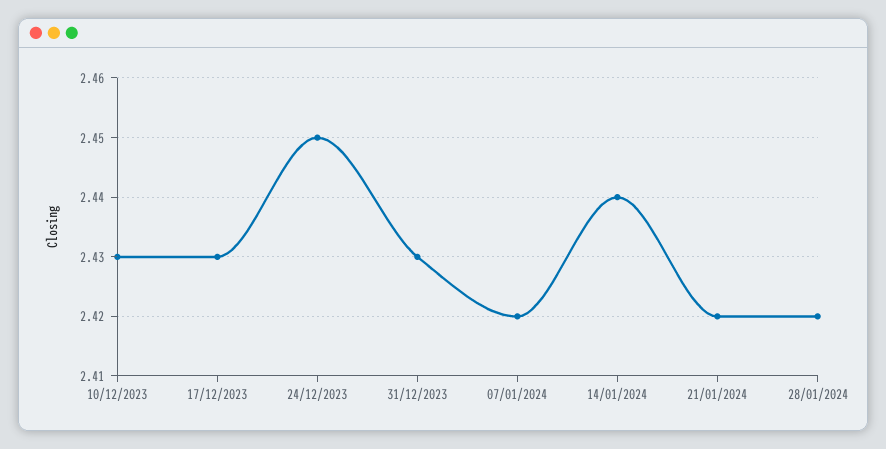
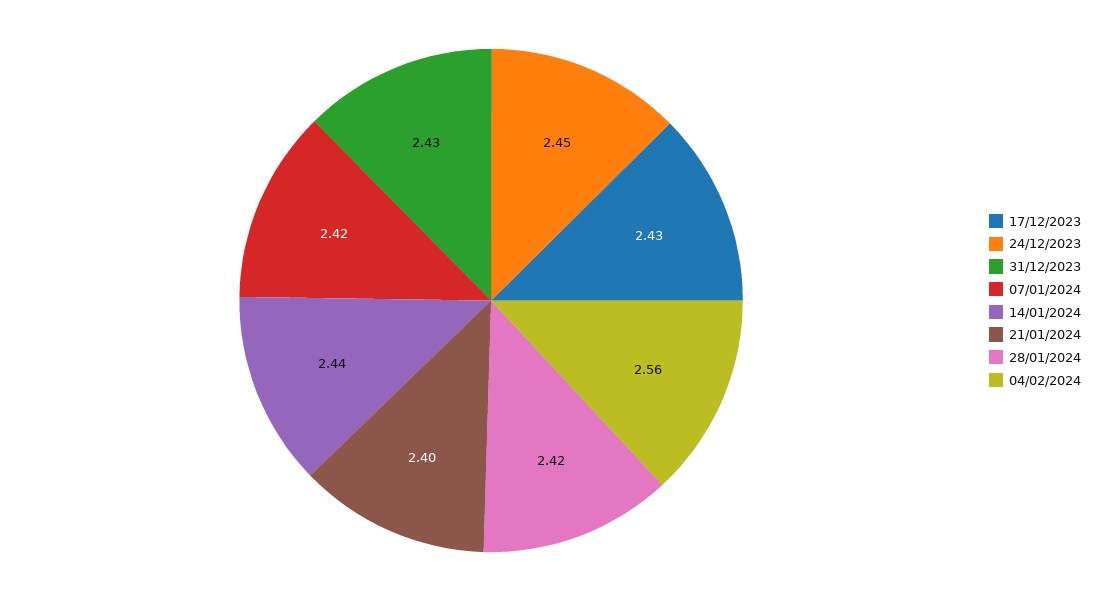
10/12/2023: 2.43 -> none
21/01/2024: 2.42 -> 2.4
04/02/2024: none -> 2.56

